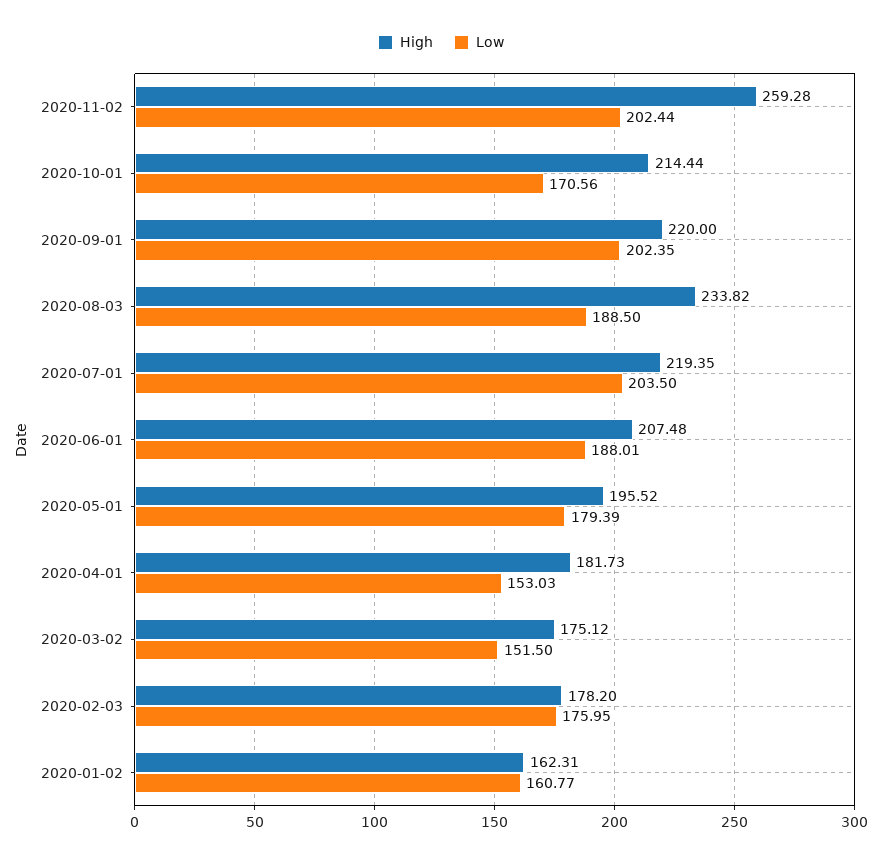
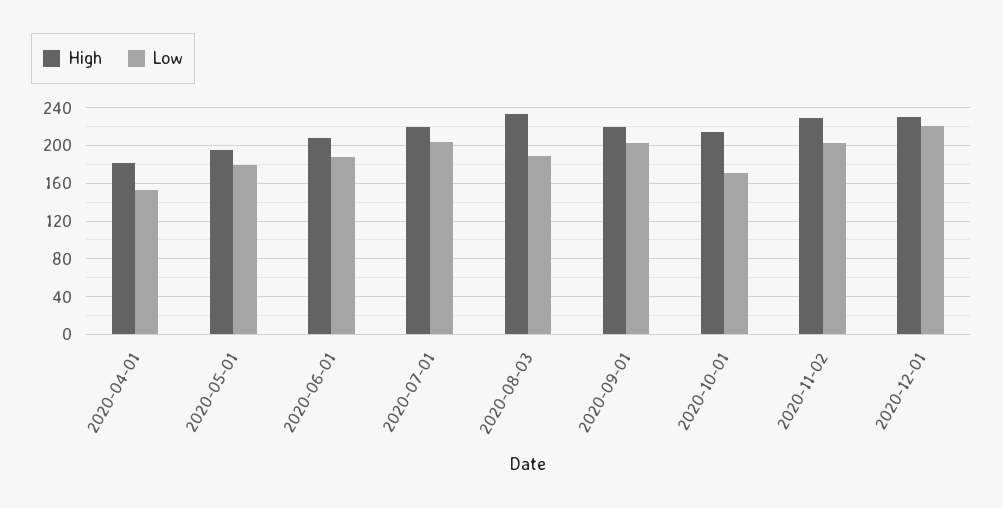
High, 2020-11-02: 259.28 -> 230
High, 2020-03-02: 175.12 -> none
Low, 2020-03-02: 151.5 -> none
High, 2020-02-03: 178.2 -> none
Low, 2020-02-03: 175.95 -> none
High, 2020-01-02: 162.31 -> none
Low, 2020-01-02: 160.77 -> none
High, 2020-12-01: none -> 230
Low, 2020-12-01: none -> 220

